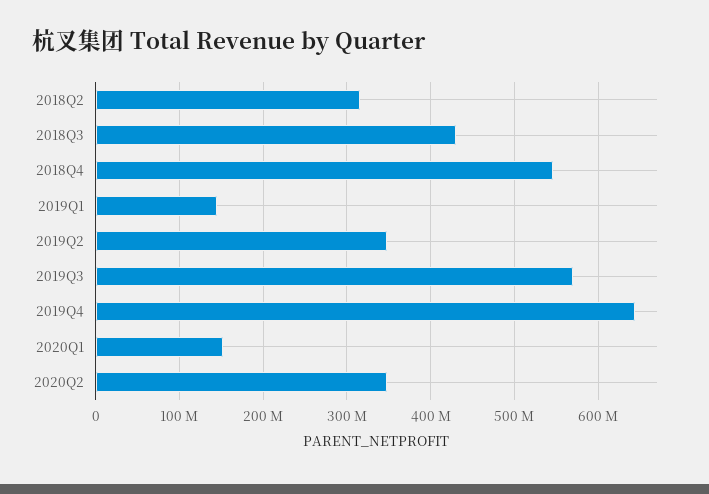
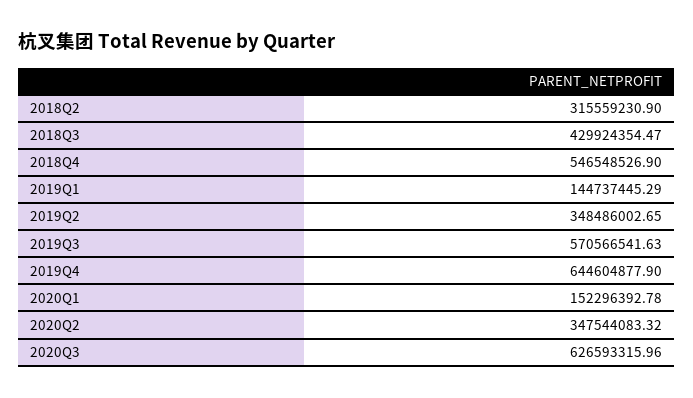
2020Q3: none -> 626593315.96

